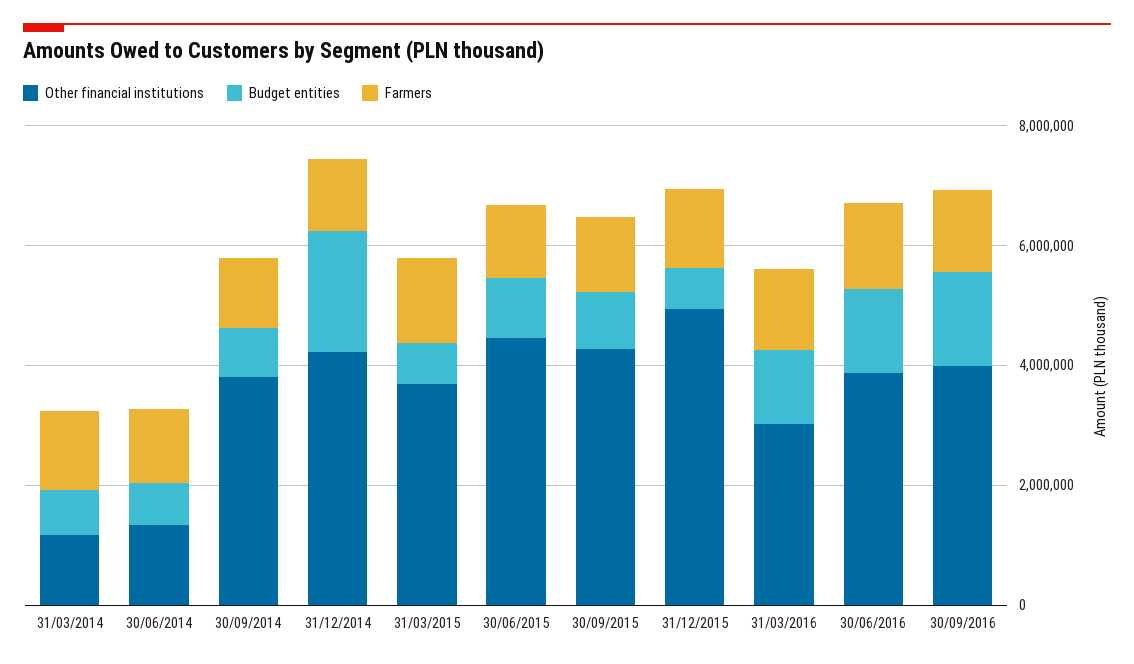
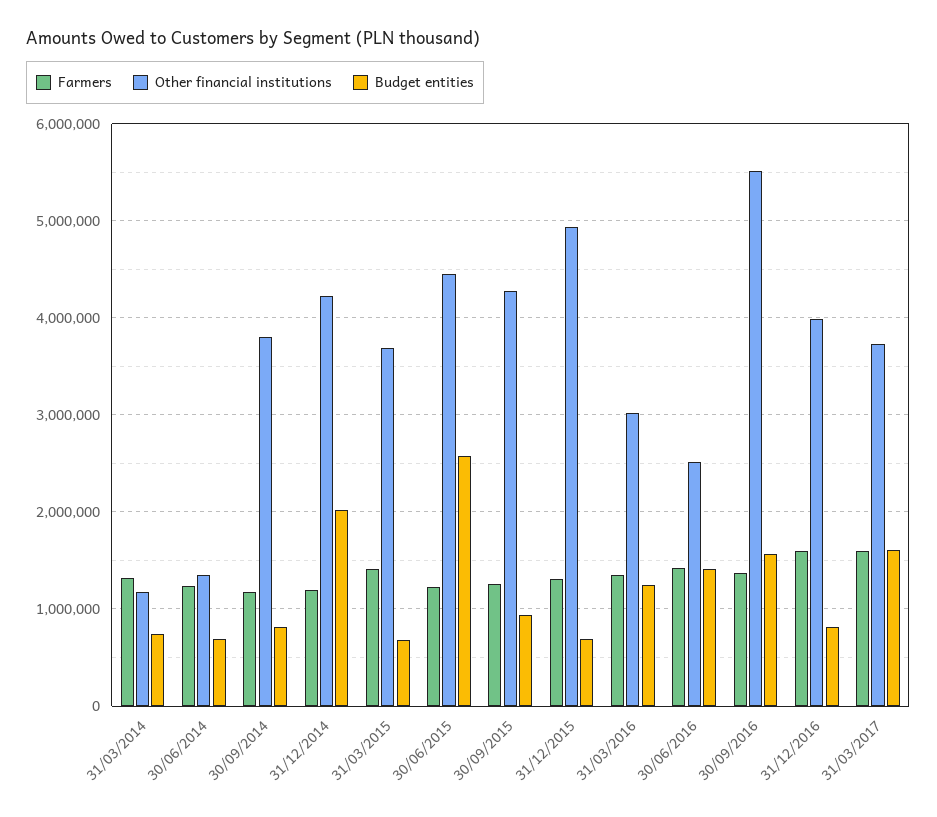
Budget entities, 30/06/2015: 1000000 -> 2600000
Other financial institutions, 30/06/2016: 4000000 -> 2500000
Other financial institutions, 30/09/2016: 4000000 -> 5500000
Farmers, 31/12/2016: none -> 1600000
Other financial institutions, 31/12/2016: none -> 4000000
Budget entities, 31/12/2016: none -> 800000
Farmers, 31/03/2017: none -> 1600000
Other financial institutions, 31/03/2017: none -> 3700000
Budget entities, 31/03/2017: none -> 1600000

